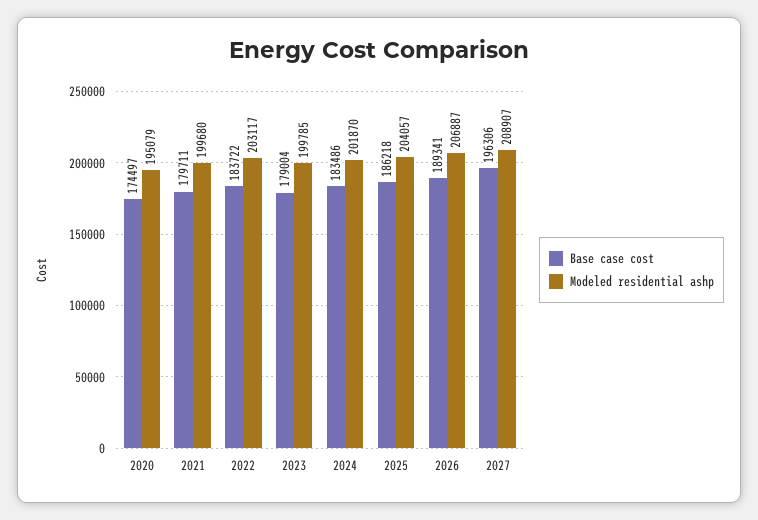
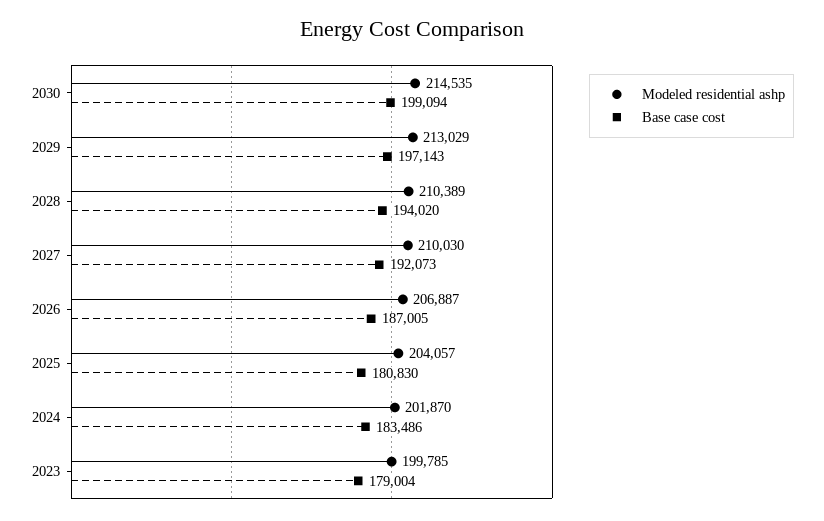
Base case cost, 2020: 174497 -> none
Modeled residential ashp, 2020: 195079 -> none
Base case cost, 2021: 179711 -> none
Modeled residential ashp, 2021: 199680 -> none
Base case cost, 2022: 183722 -> none
Modeled residential ashp, 2022: 203117 -> none
Base case cost, 2025: 186218 -> 180830
Base case cost, 2026: 189341 -> 187005
Base case cost, 2027: 196306 -> 192073
Modeled residential ashp, 2027: 208907 -> 210030
Modeled residential ashp, 2030: none -> 214535
Base case cost, 2030: none -> 199094
Modeled residential ashp, 2029: none -> 213029
Base case cost, 2029: none -> 197143
Modeled residential ashp, 2028: none -> 210389
Base case cost, 2028: none -> 194020

